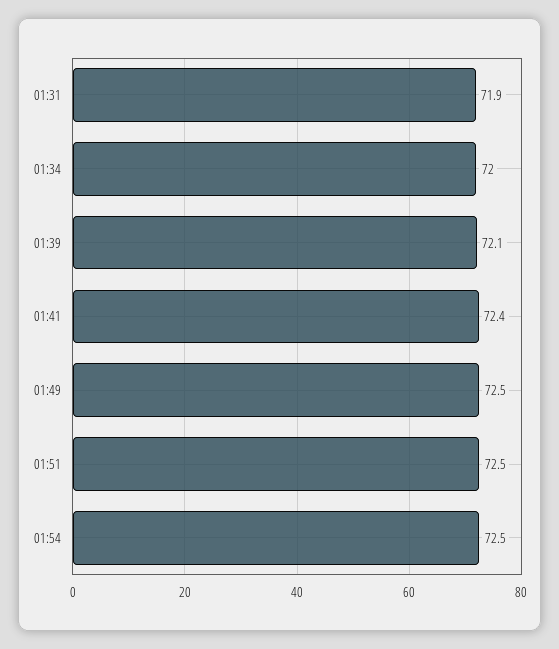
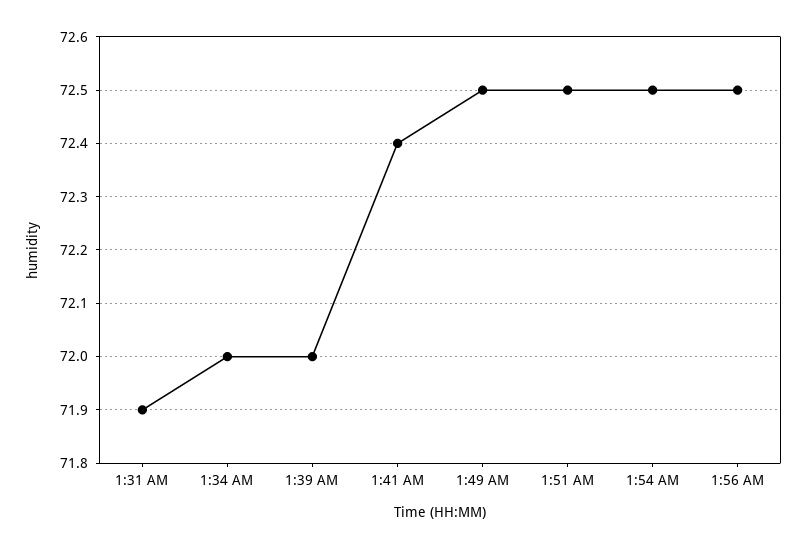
01:39: 72.1 -> 72
1:56 AM: none -> 72.5

